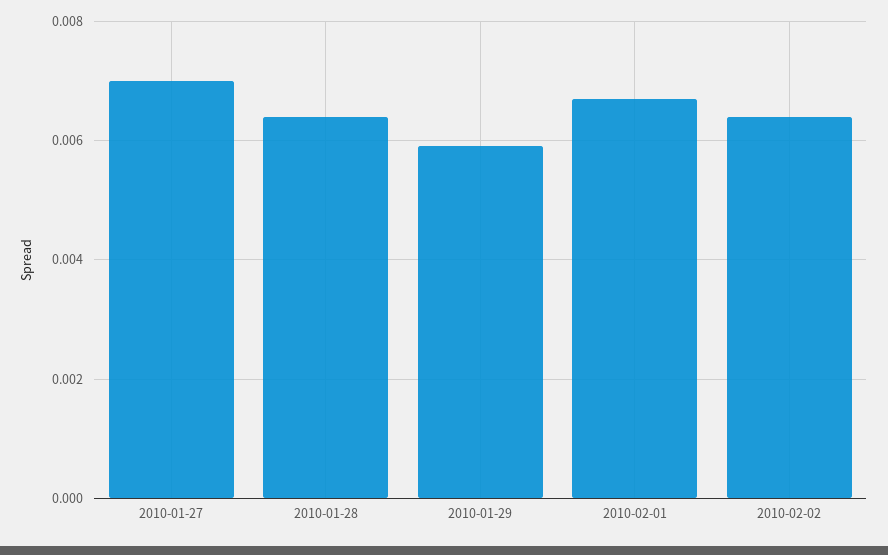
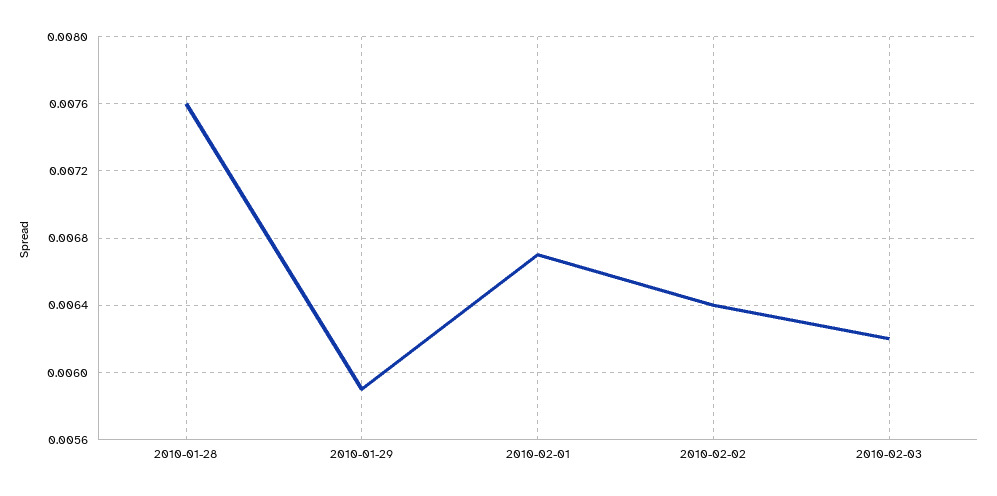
2010-01-27: 0.007 -> none
2010-01-28: 0.0065 -> 0.0076
2010-02-03: none -> 0.0062

